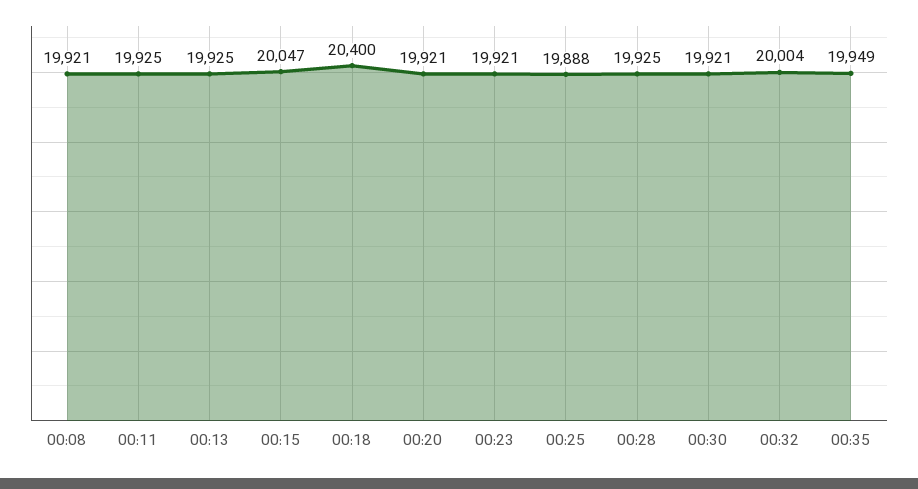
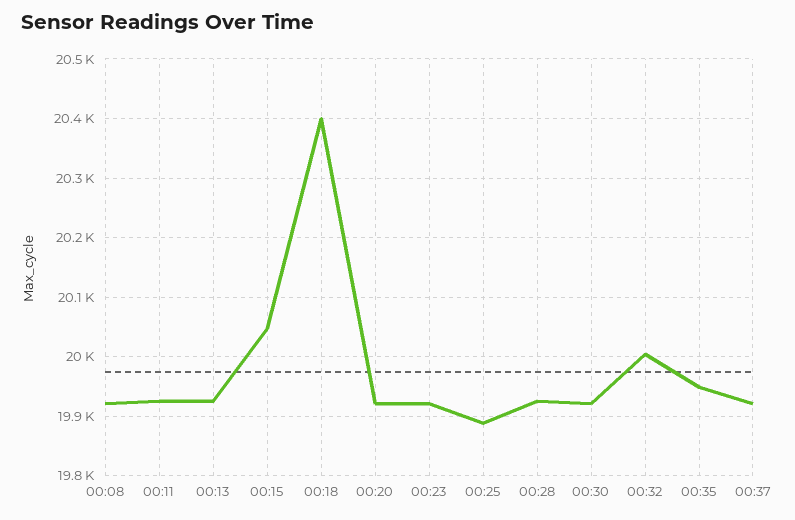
00:37: none -> 19920

